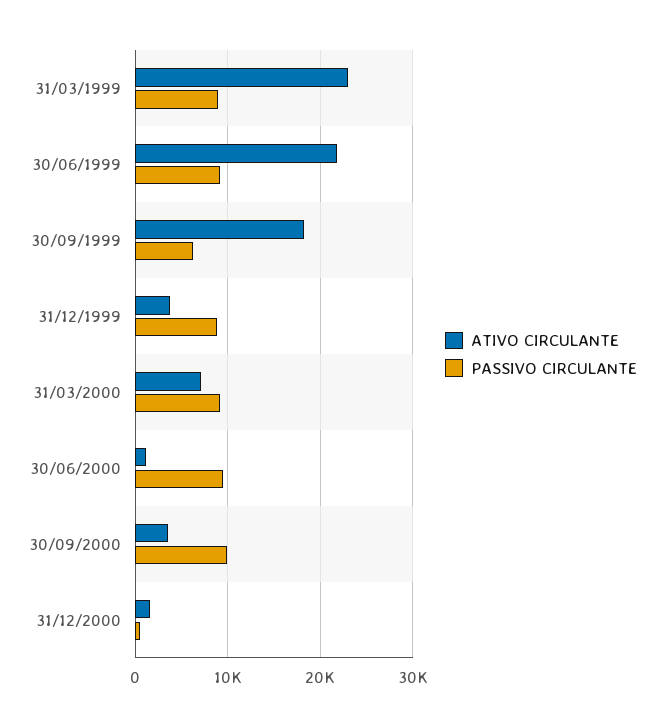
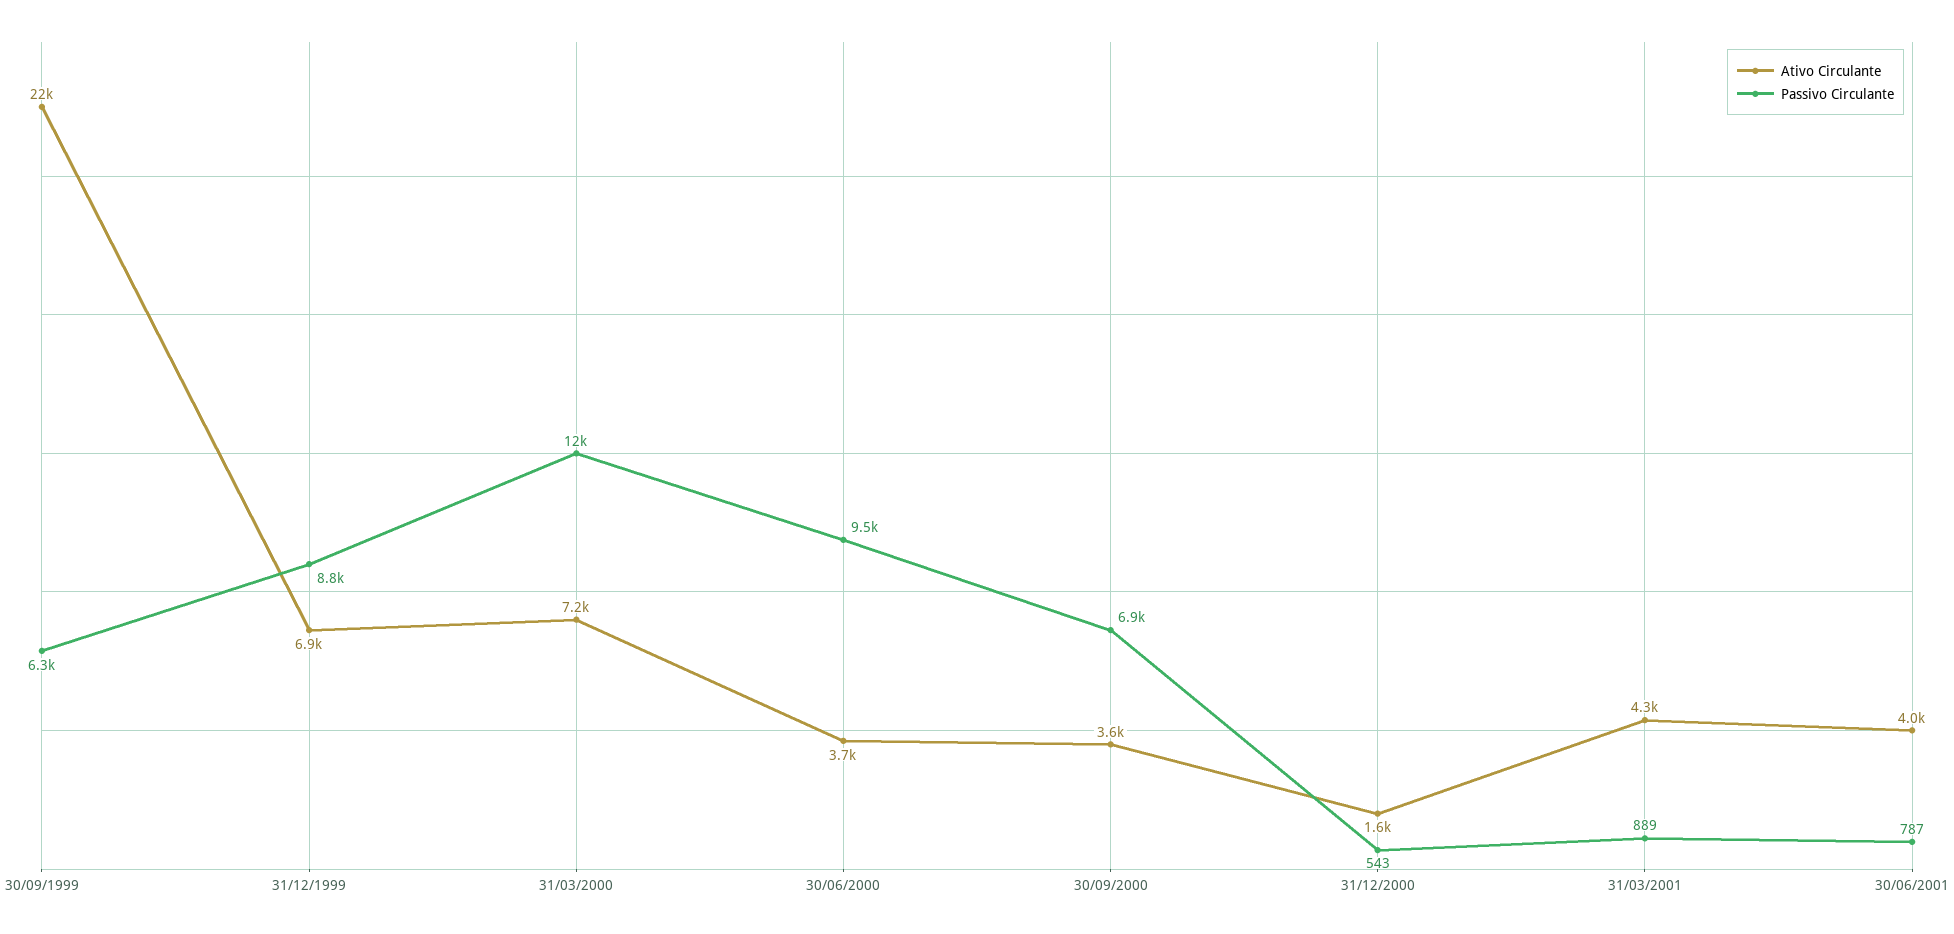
ATIVO CIRCULANTE, 31/03/1999: 23000 -> none
PASSIVO CIRCULANTE, 31/03/1999: 9000 -> none
ATIVO CIRCULANTE, 30/06/1999: 22000 -> none
PASSIVO CIRCULANTE, 30/06/1999: 9000 -> none
ATIVO CIRCULANTE, 30/09/1999: 18000 -> 22000
ATIVO CIRCULANTE, 31/12/1999: 4000 -> 6900
PASSIVO CIRCULANTE, 31/03/2000: 9000 -> 12000
ATIVO CIRCULANTE, 30/06/2000: 1000 -> 3700
PASSIVO CIRCULANTE, 30/09/2000: 10000 -> 6900
ATIVO CIRCULANTE, 31/03/2001: none -> 4300
PASSIVO CIRCULANTE, 31/03/2001: none -> 889
ATIVO CIRCULANTE, 30/06/2001: none -> 4000
PASSIVO CIRCULANTE, 30/06/2001: none -> 787

